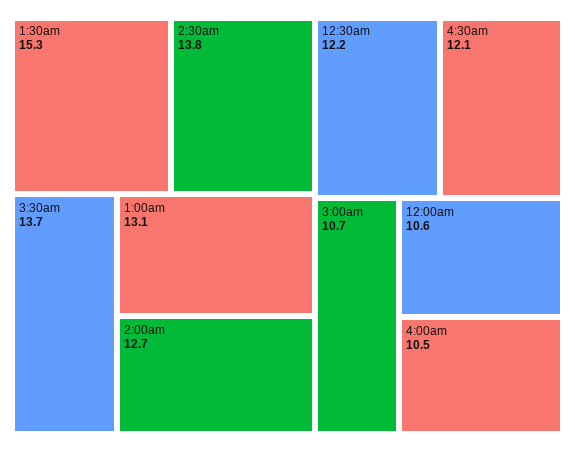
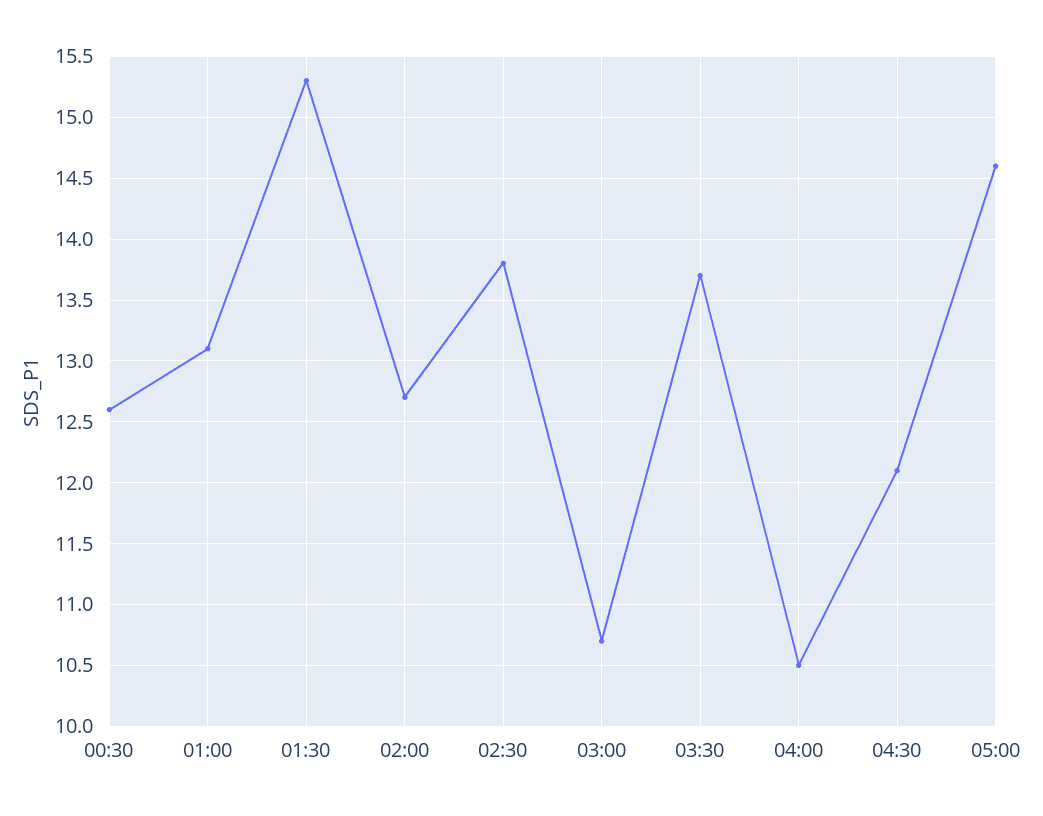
12:30am: 12.2 -> 12.6
12:00am: 10.6 -> none
05:00: none -> 14.6

